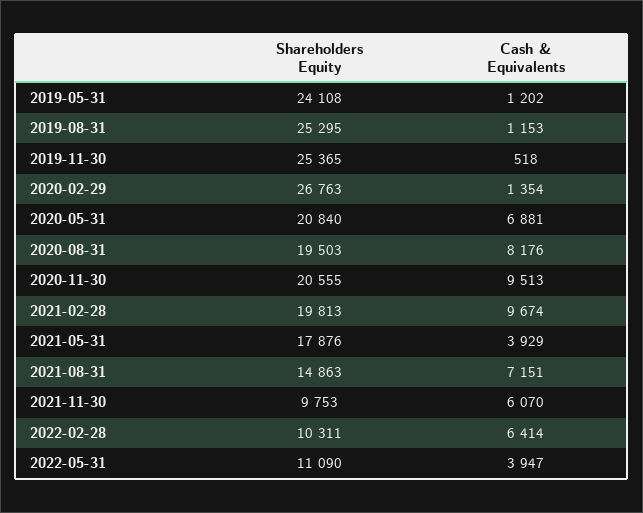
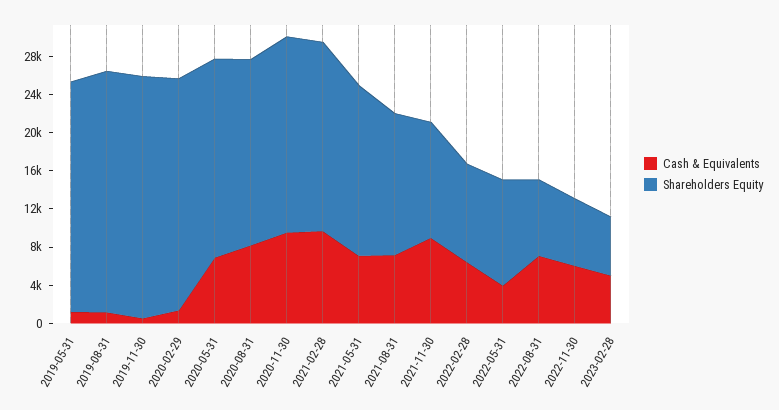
Shareholders Equity, 2020-02-29: 26763 -> 24000
Cash & Equivalents, 2021-05-31: 3929 -> 7000
Shareholders Equity, 2021-11-30: 9753 -> 12000
Cash & Equivalents, 2021-11-30: 6070 -> 9000
Cash & Equivalents, 2022-08-31: none -> 7000
Shareholders Equity, 2022-08-31: none -> 8000
Cash & Equivalents, 2022-11-30: none -> 6000
Shareholders Equity, 2022-11-30: none -> 7000
Cash & Equivalents, 2023-02-28: none -> 5000
Shareholders Equity, 2023-02-28: none -> 6000

